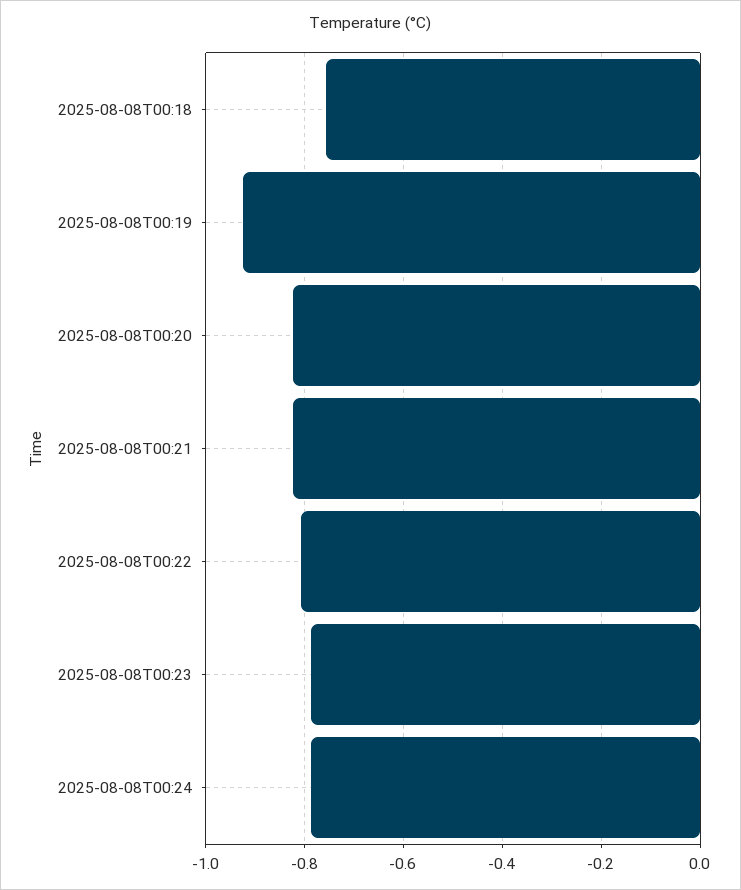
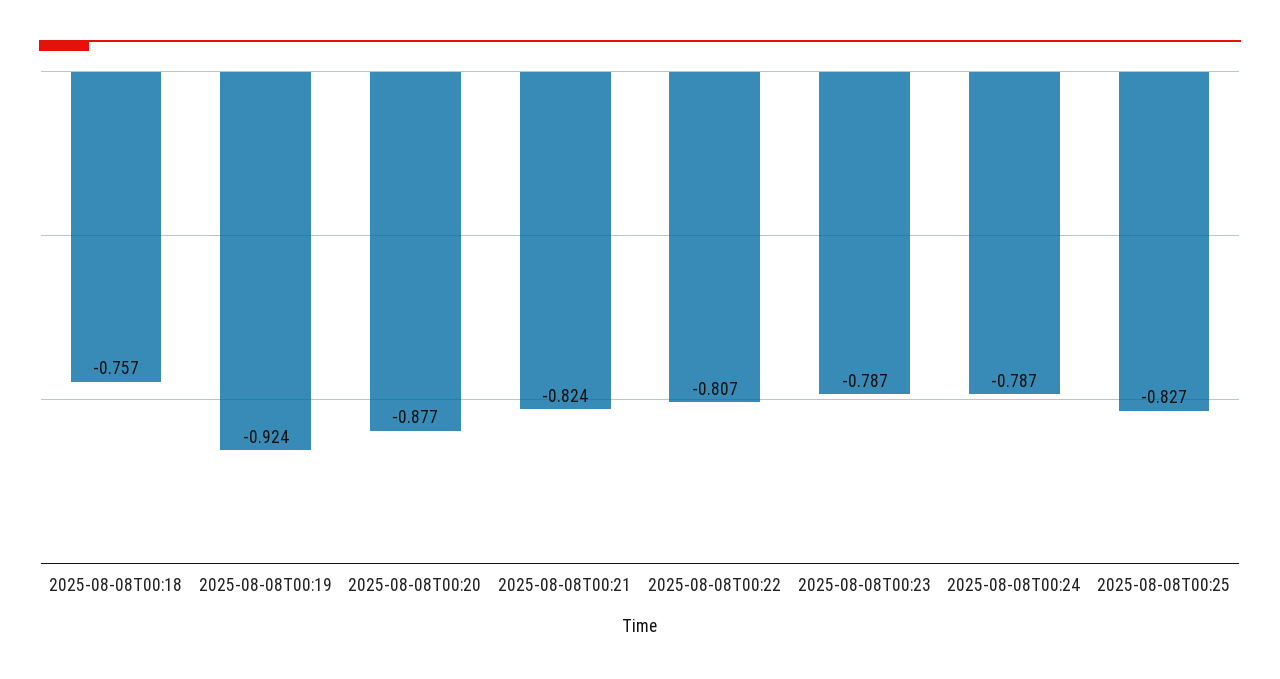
2025-08-08T00:20: -0.82 -> -0.877
2025-08-08T00:25: none -> -0.827

